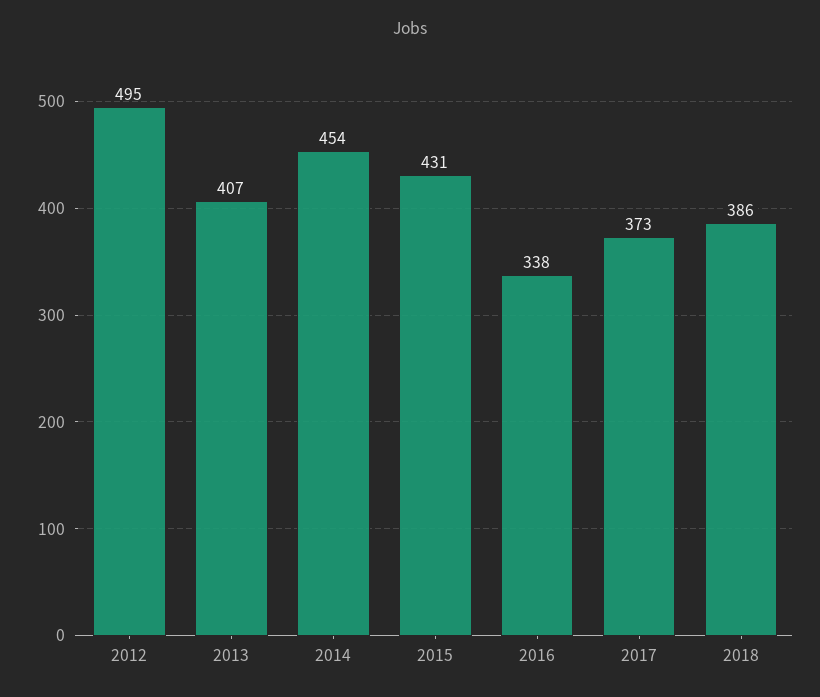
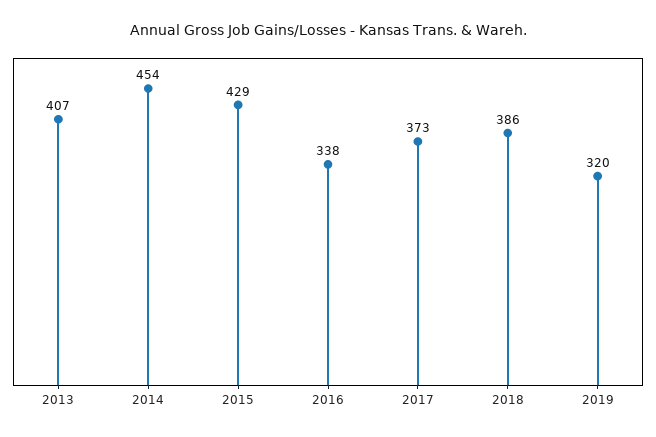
2012: 495 -> none
2015: 431 -> 429
2019: none -> 320

